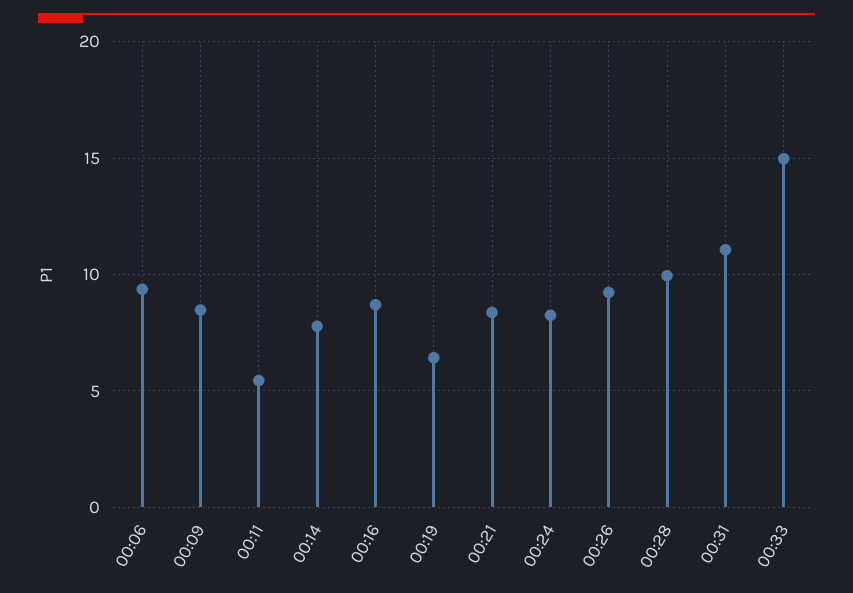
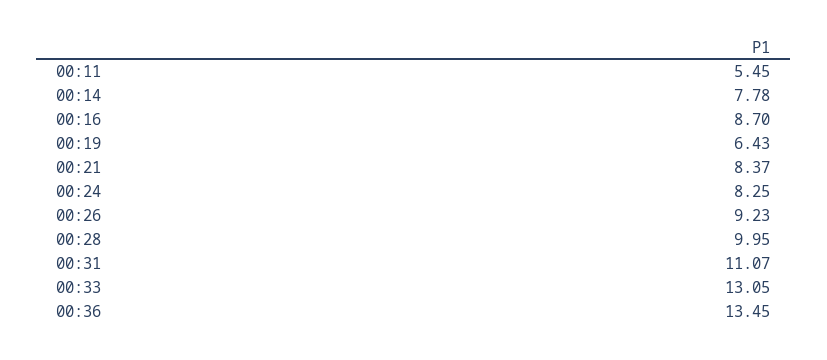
00:06: 9.5 -> none
00:09: 8.5 -> none
00:33: 15 -> 13.05
00:36: none -> 13.45

